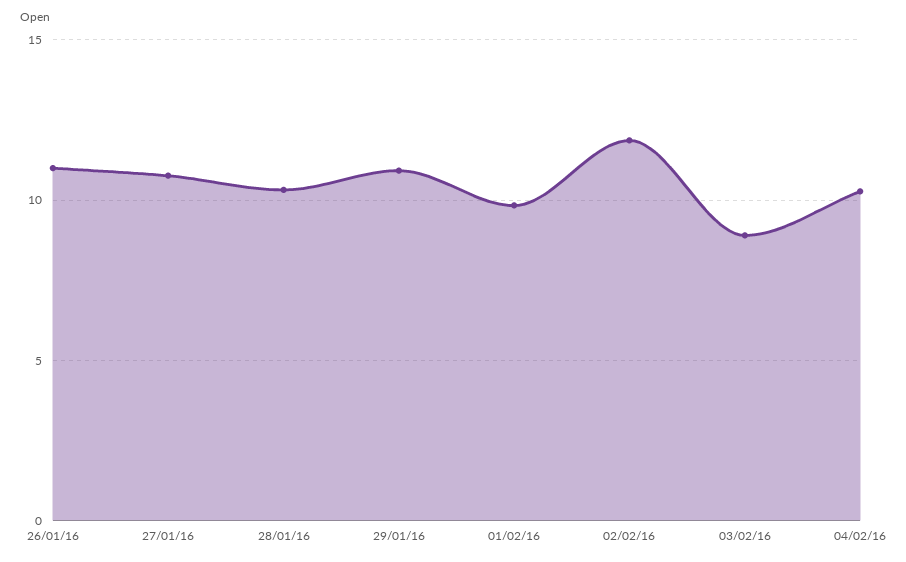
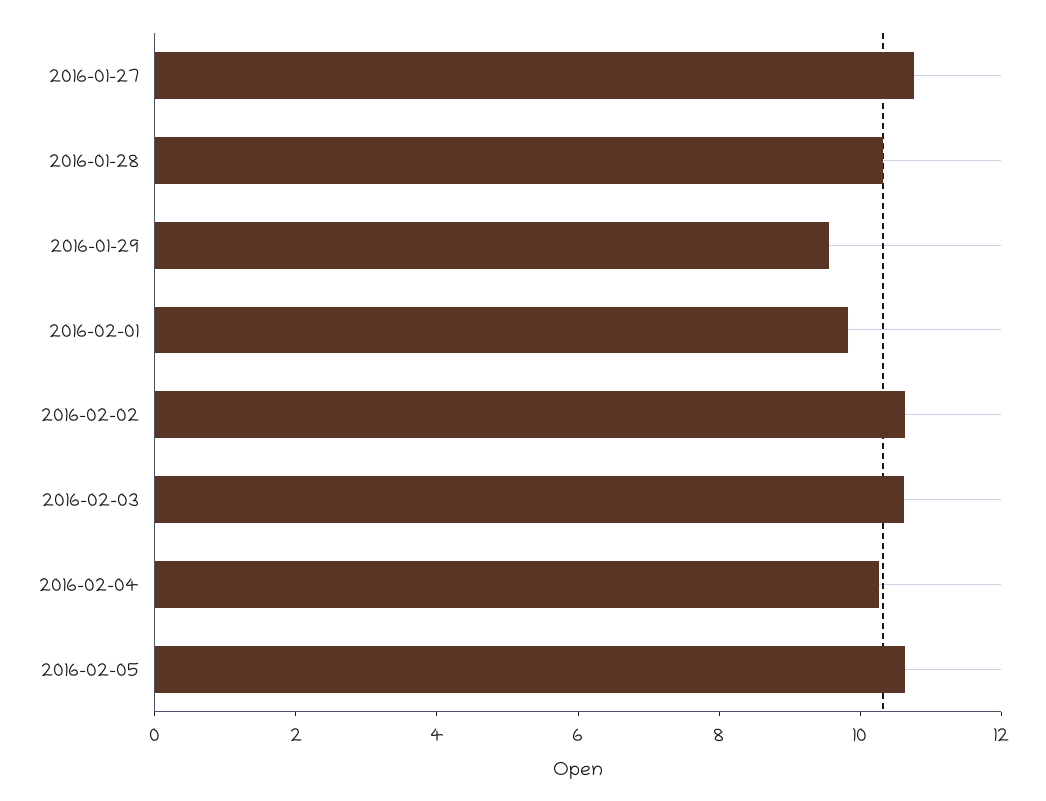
26/01/16: 11 -> none
29/01/16: 11 -> 9.5
02/02/16: 12 -> 10.5
03/02/16: 9 -> 10.5
2016-02-05: none -> 10.5

